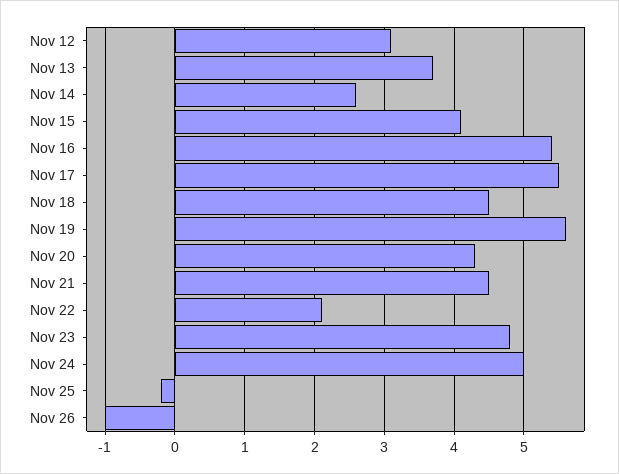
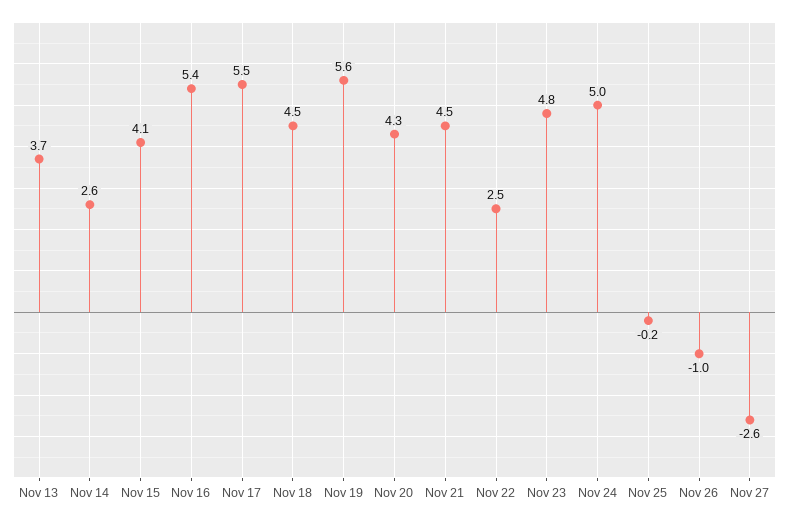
Nov 12: 3.1 -> none
Nov 22: 2.1 -> 2.5
Nov 27: none -> -2.6

